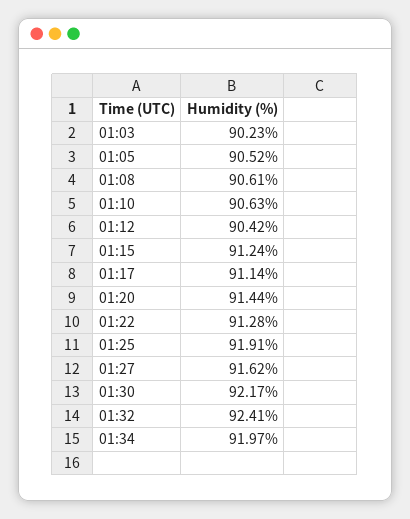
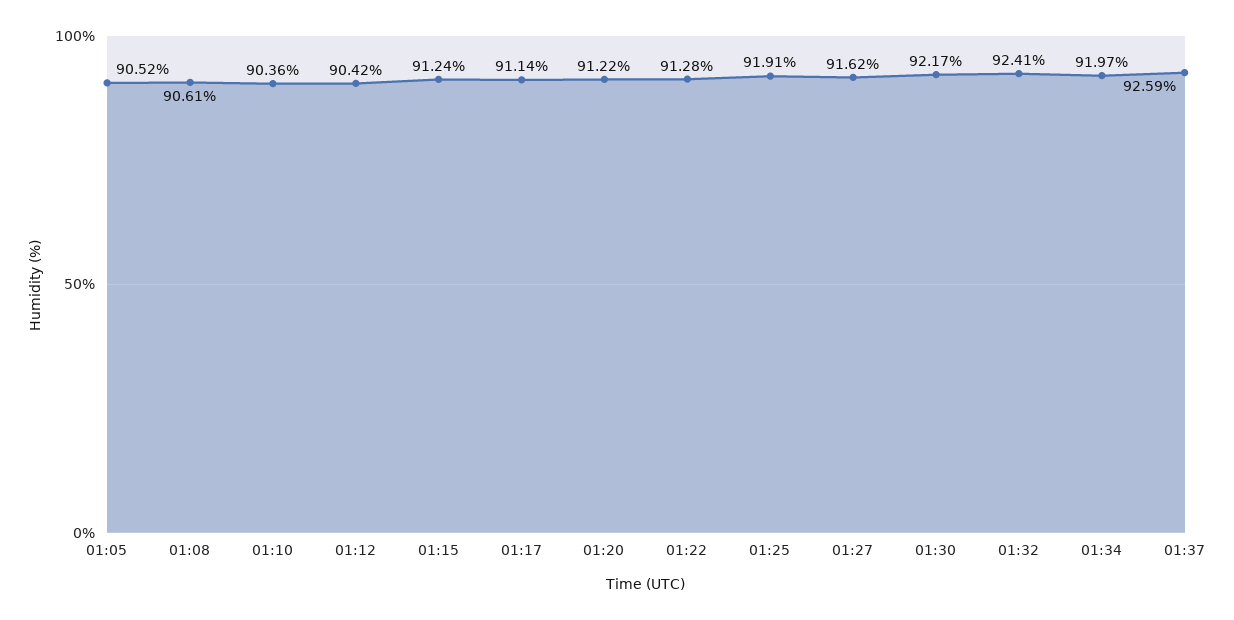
01:03: 90.23 -> none
01:10: 90.63 -> 90.36
01:20: 91.44 -> 91.22
01:37: none -> 92.59

